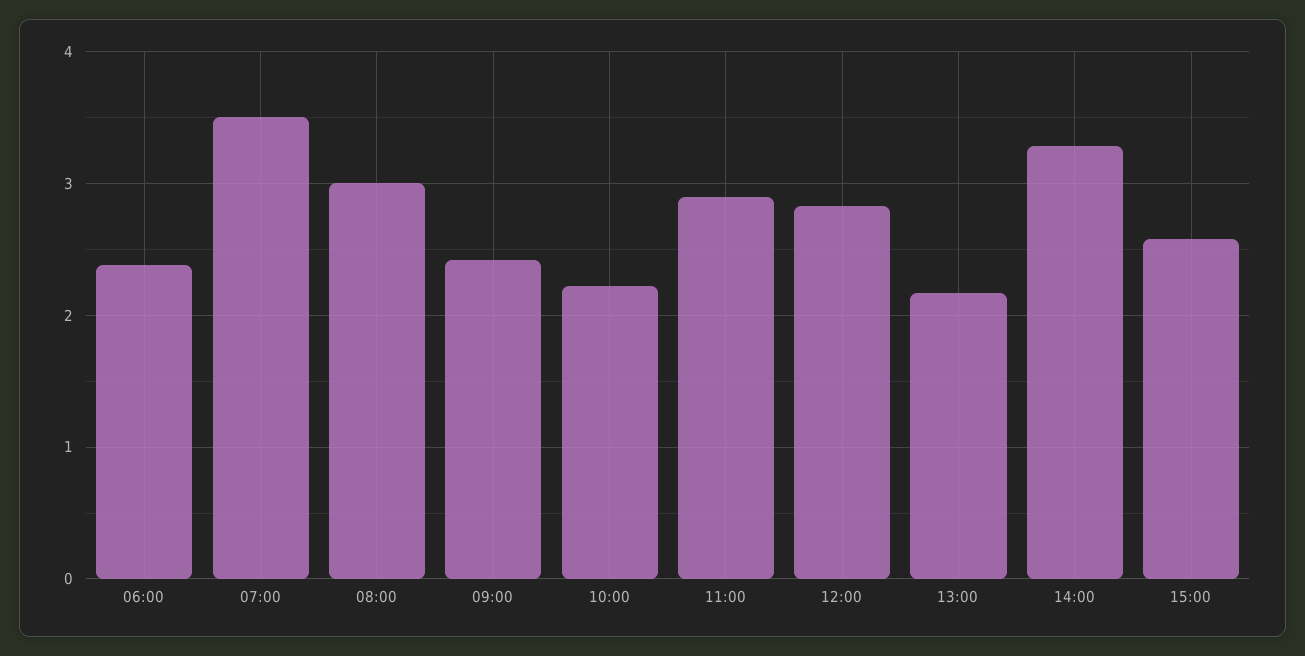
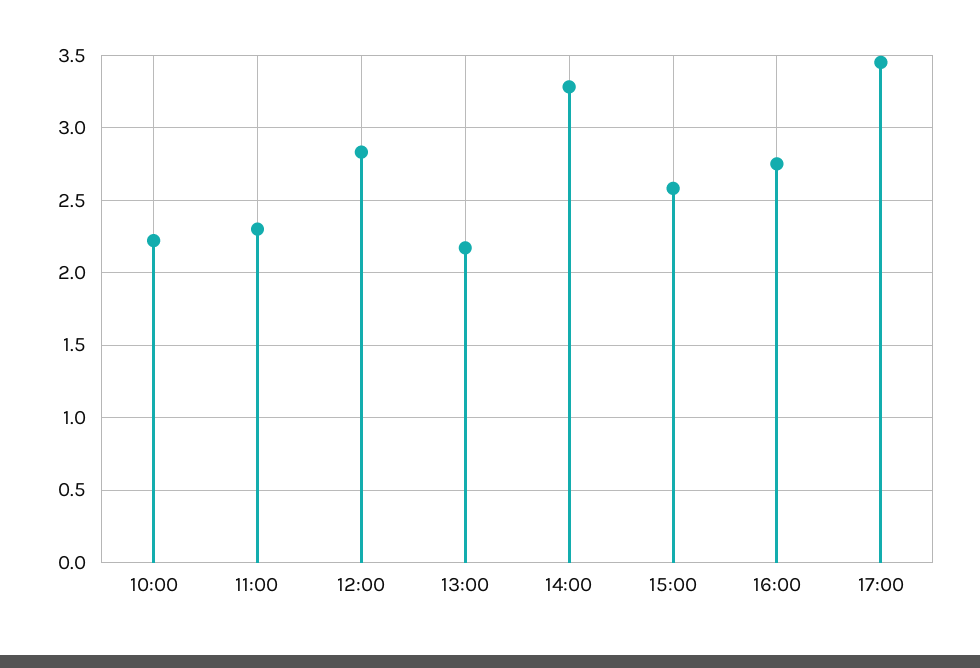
06:00: 2.4 -> none
07:00: 3.5 -> none
08:00: 3 -> none
09:00: 2.4 -> none
11:00: 2.9 -> 2.3
16:00: none -> 2.75
17:00: none -> 3.45

